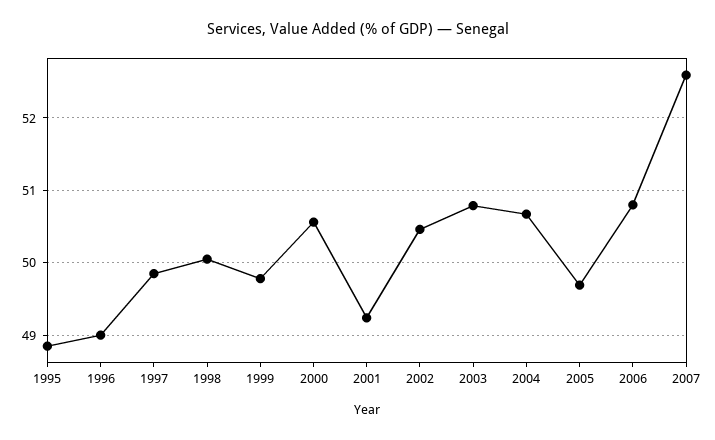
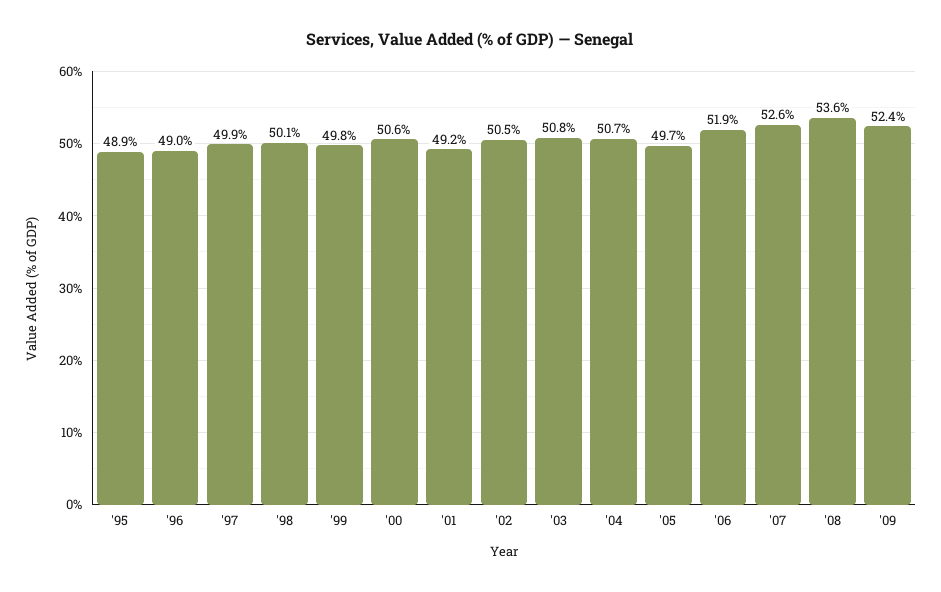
2006: 50.8 -> 51.9
'08: none -> 53.6
'09: none -> 52.4

